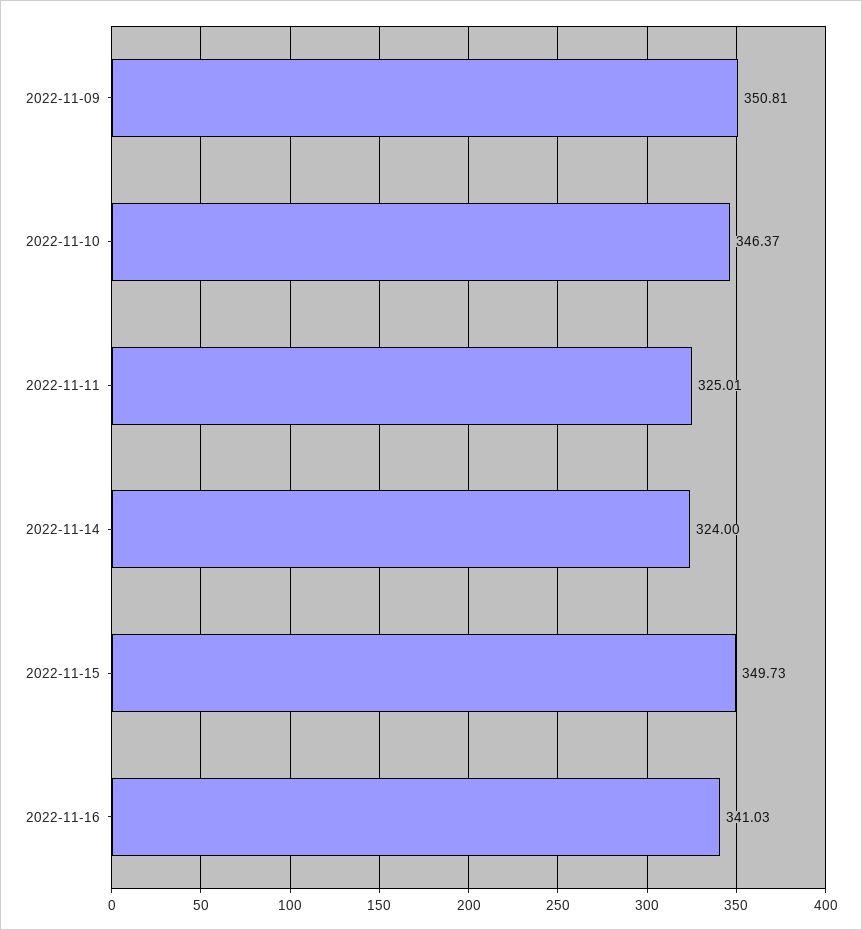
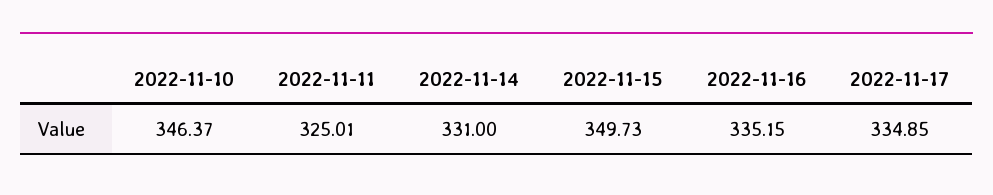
2022-11-09: 350.81 -> none
2022-11-14: 324 -> 331
2022-11-16: 341.03 -> 335.15
2022-11-17: none -> 334.85

